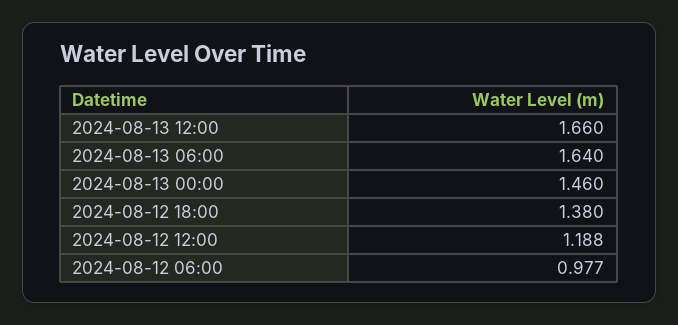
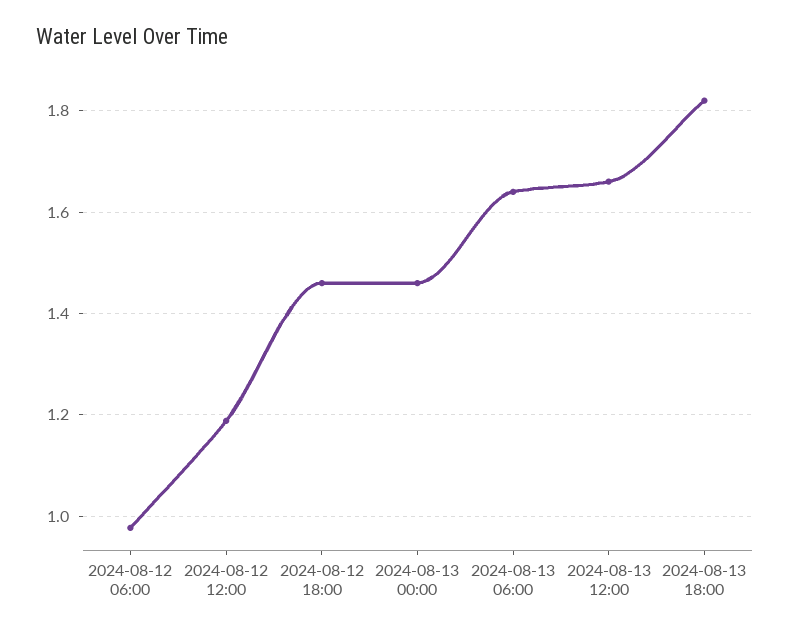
2024-08-12 18:00: 1.38 -> 1.46
2024-08-13 18:00: none -> 1.82

